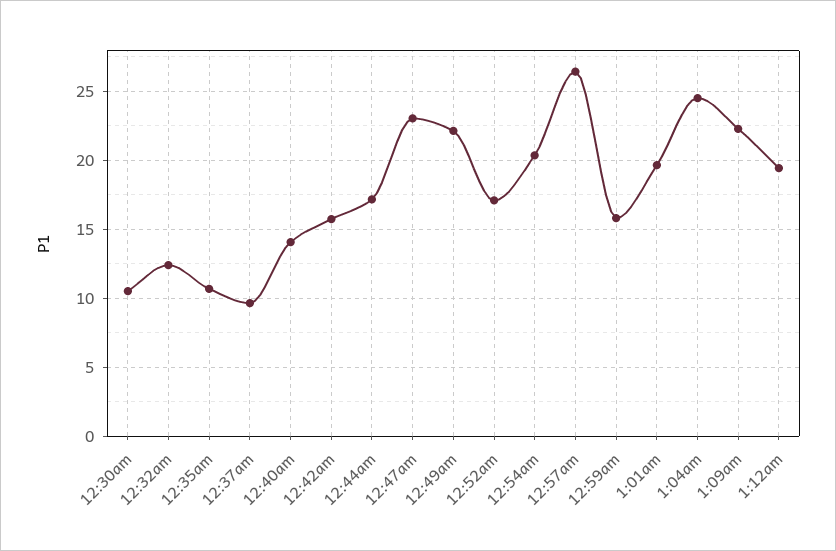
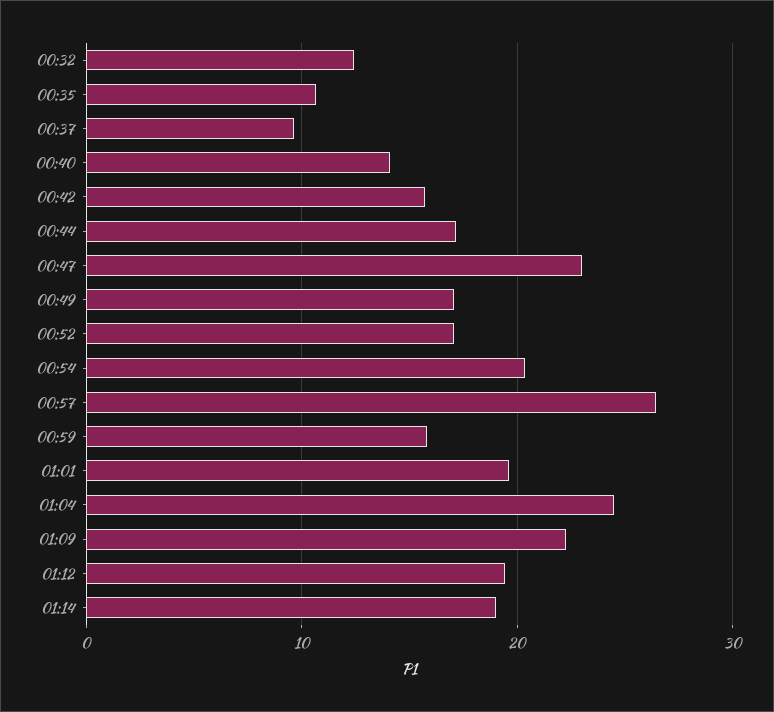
12:30am: 10.5 -> none
12:49am: 22 -> 17
01:14: none -> 19

